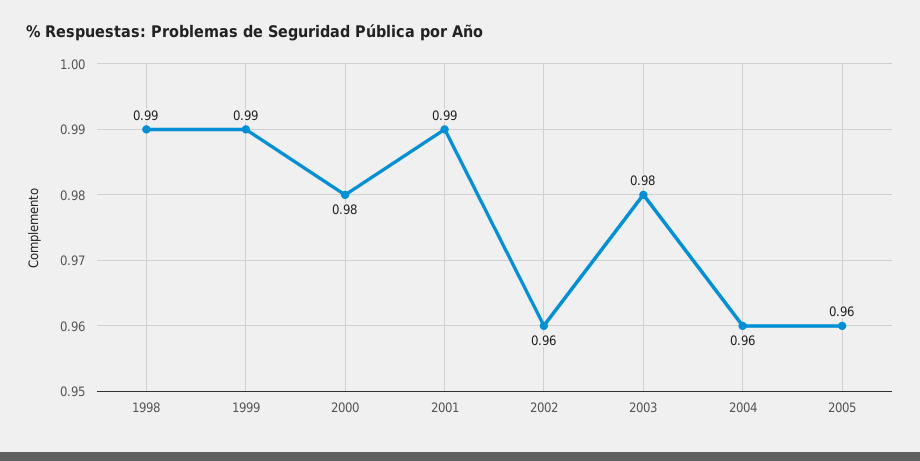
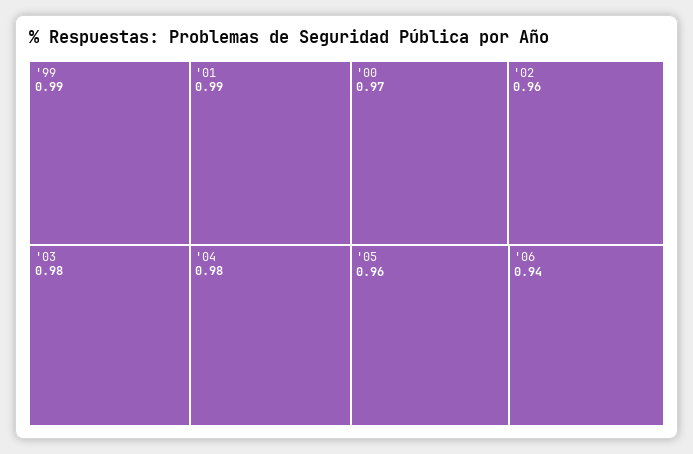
1998: 0.99 -> none
2000: 0.98 -> 0.97
2004: 0.96 -> 0.98
'06: none -> 0.94

